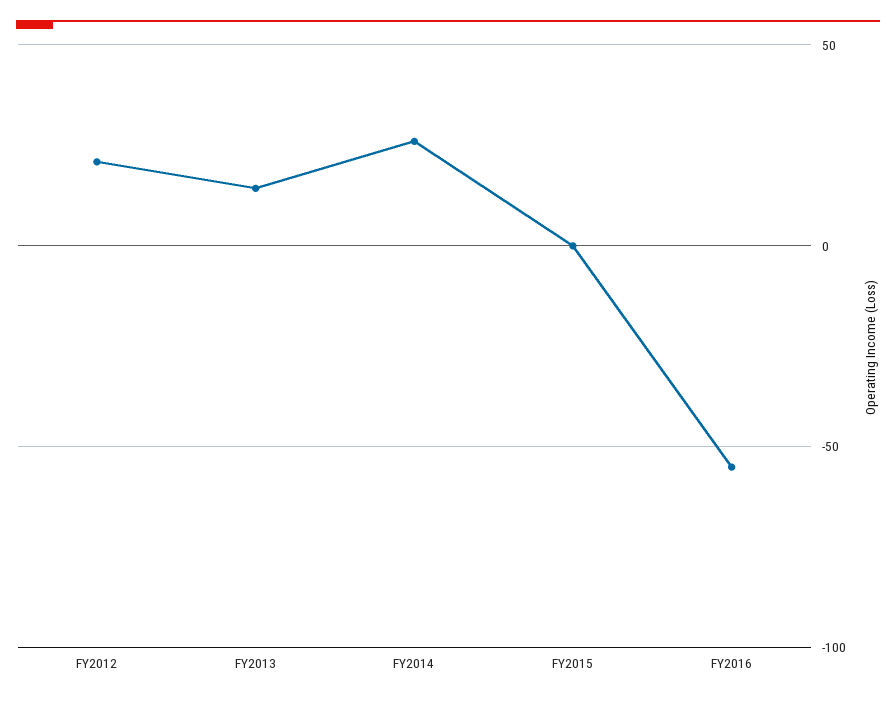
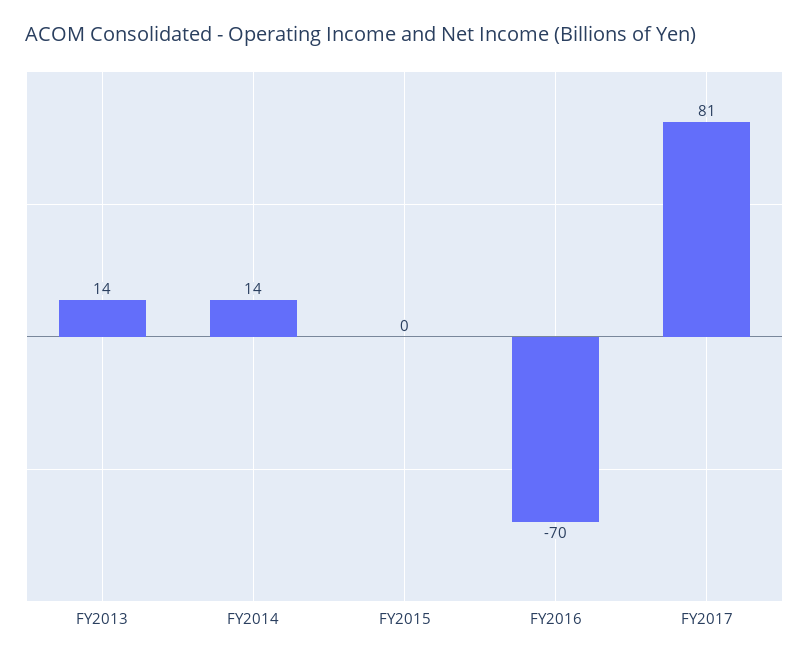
FY2012: 20 -> none
FY2014: 25 -> 14
FY2016: -55 -> -70
FY2017: none -> 81

